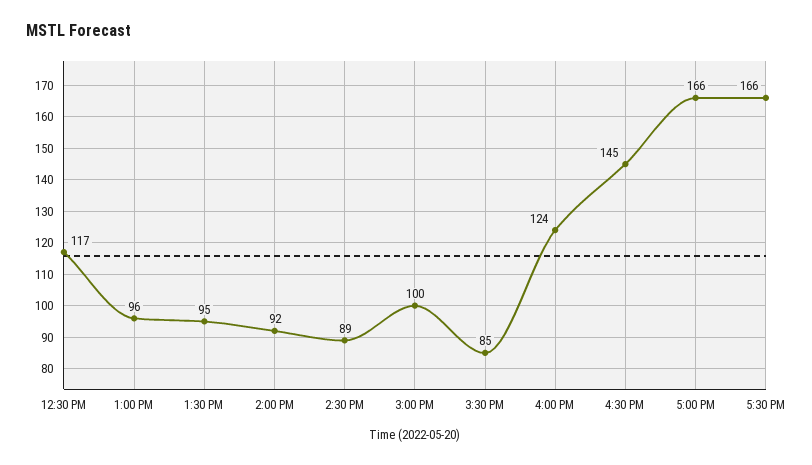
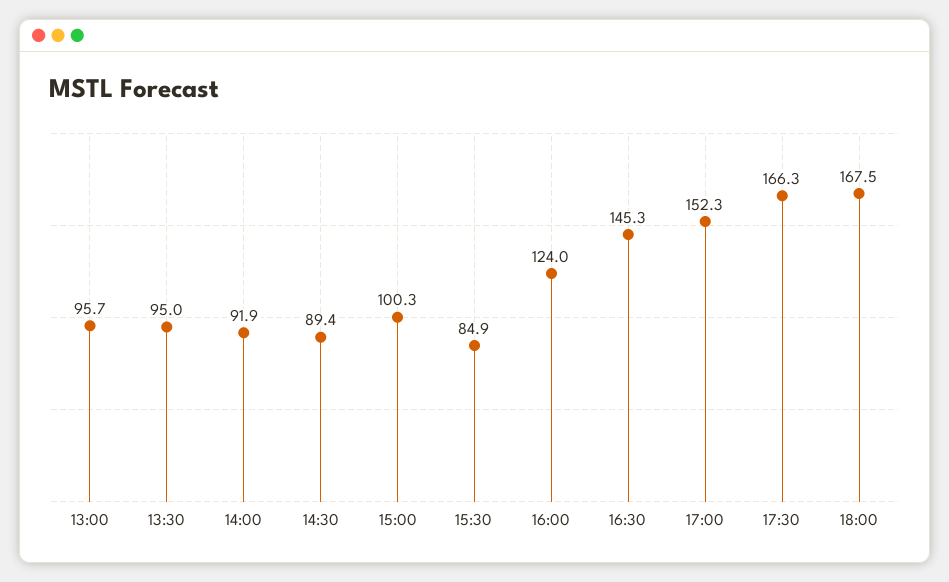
12:30 PM: 117 -> none
5:00 PM: 166 -> 152.3
18:00: none -> 167.5

